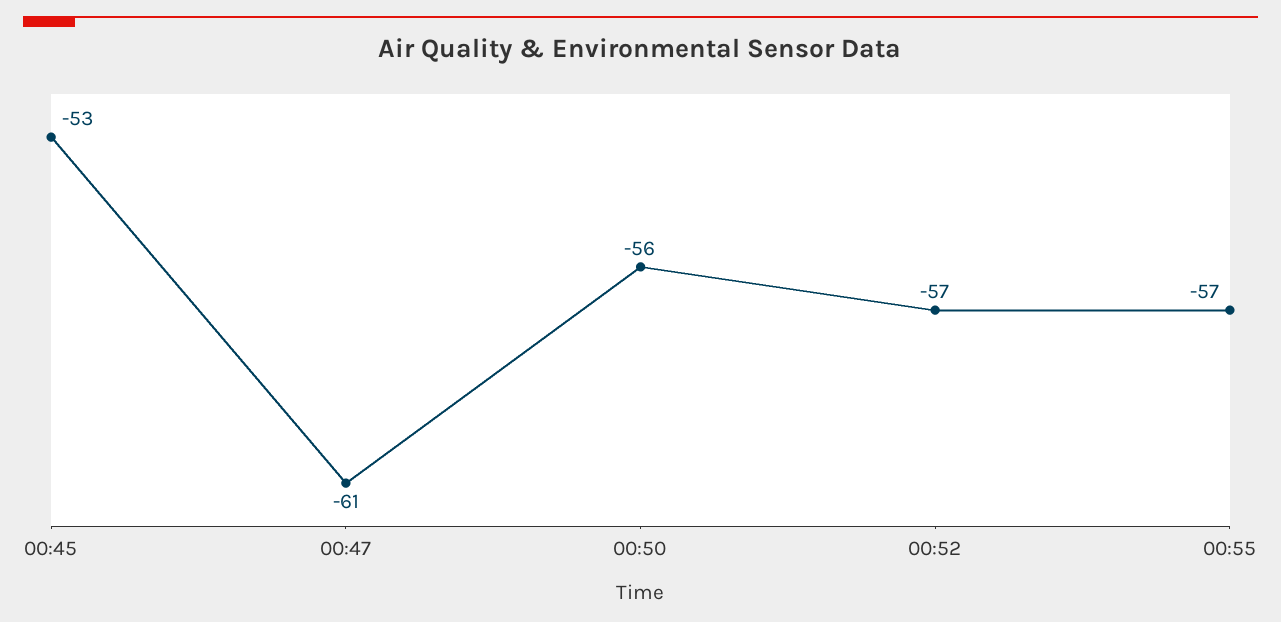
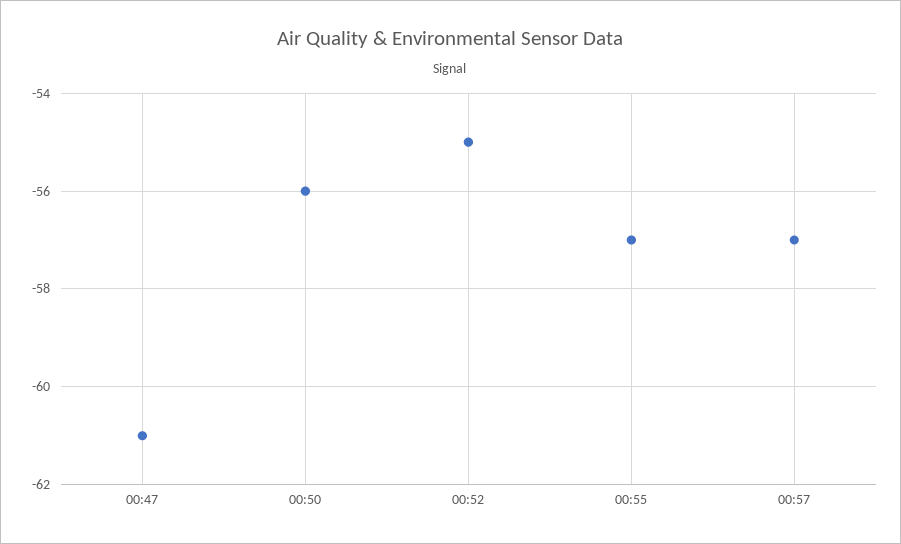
00:45: -53 -> none
00:52: -57 -> -55
00:57: none -> -57

